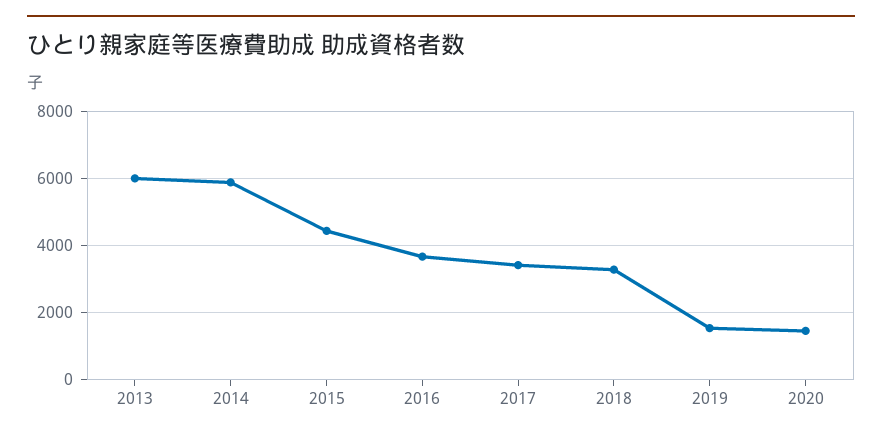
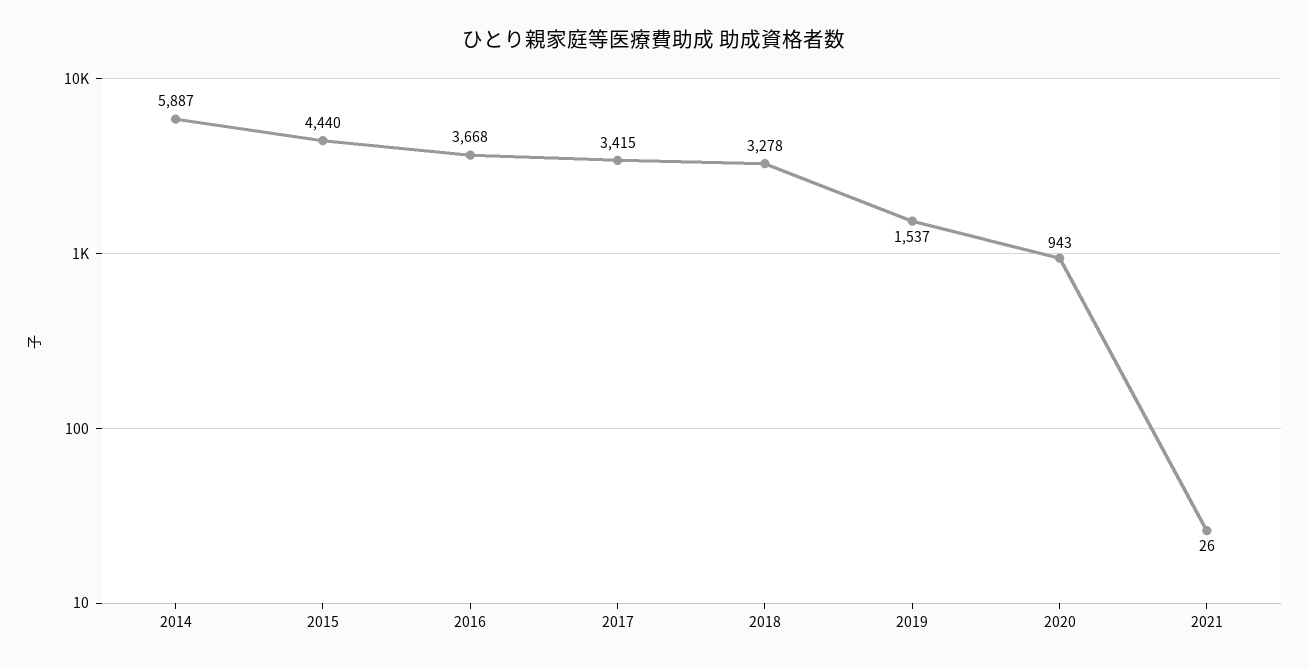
2013: 6000 -> none
2020: 1400 -> 943
2021: none -> 26

